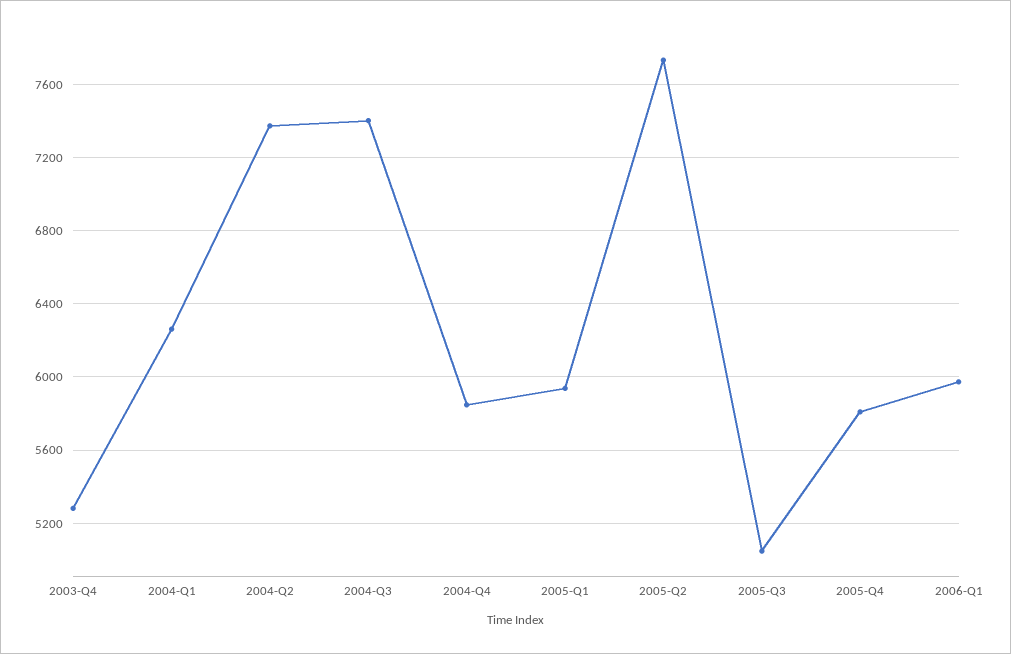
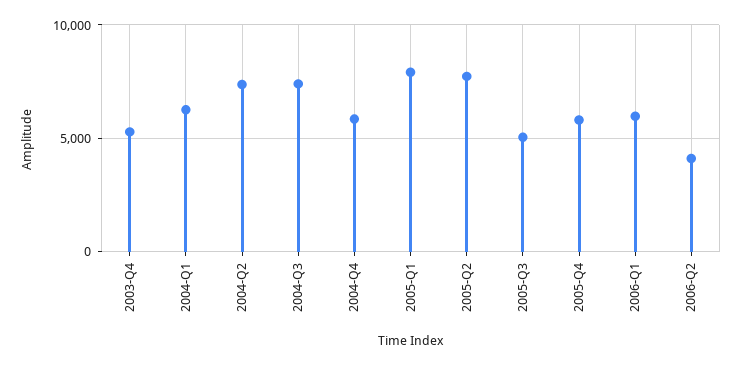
2005-Q1: 5950 -> 8000
2006-Q2: none -> 4000

